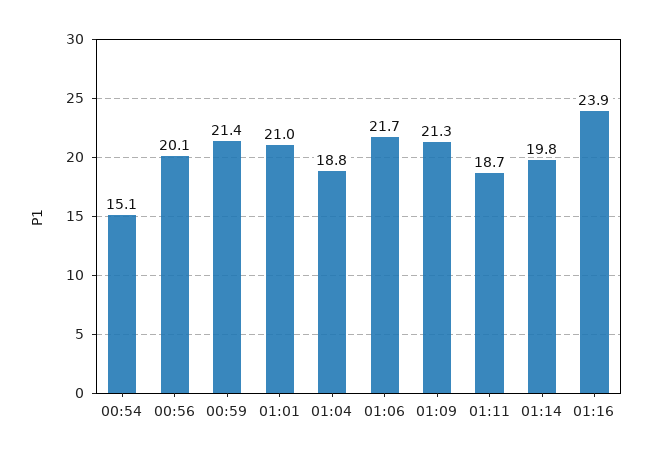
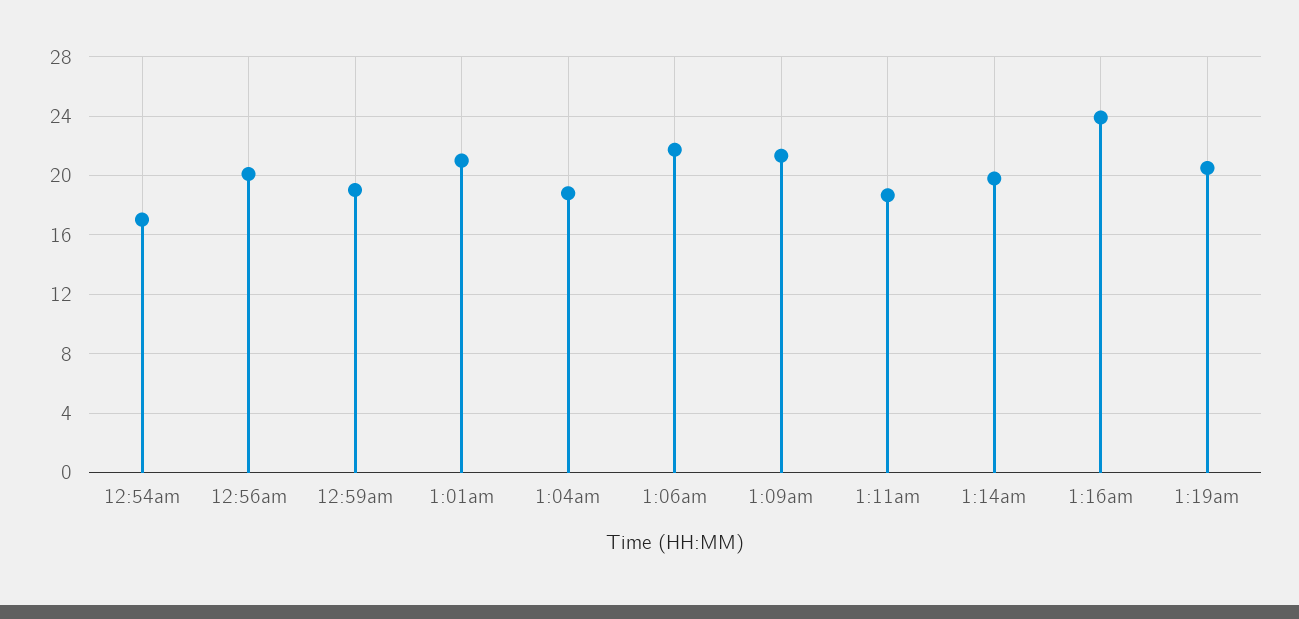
00:54: 15.1 -> 17
00:59: 21.4 -> 19
1:19am: none -> 20.5

